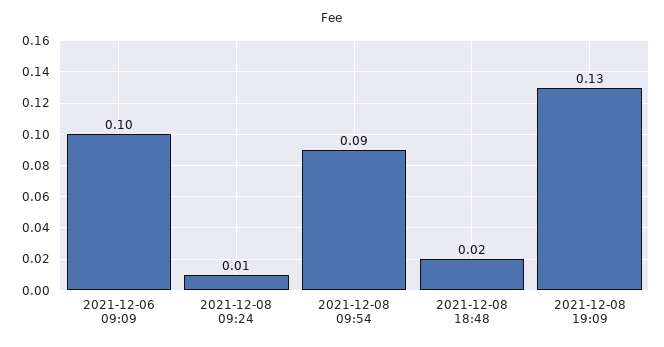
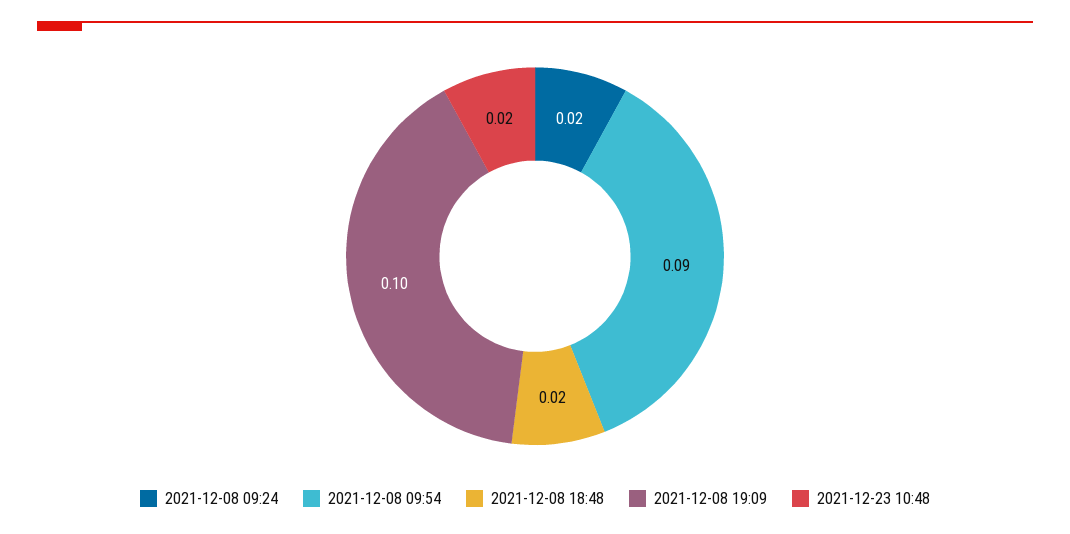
2021-12-06 09:09: 0.1 -> none
2021-12-08 09:24: 0.01 -> 0.02
2021-12-08 19:09: 0.13 -> 0.1
2021-12-23 10:48: none -> 0.02

